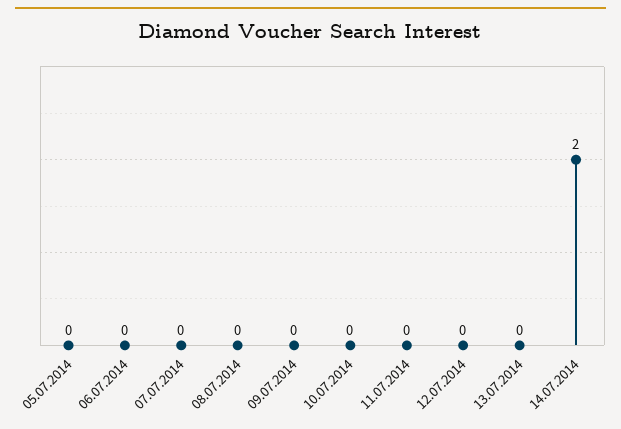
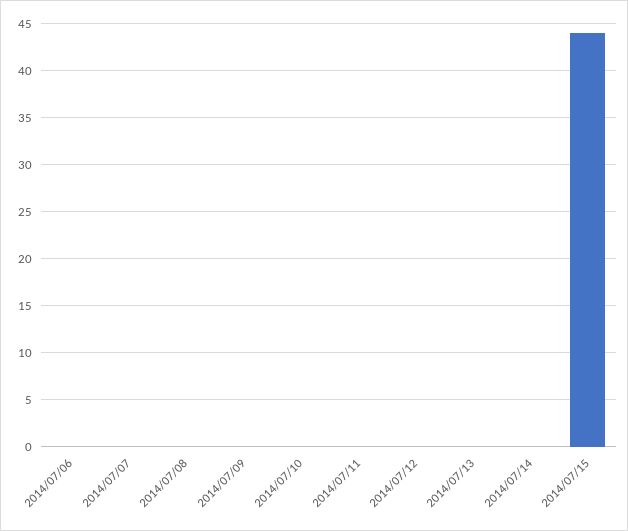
05.07.2014: 0 -> none
14.07.2014: 2 -> 0
2014/07/15: none -> 44

